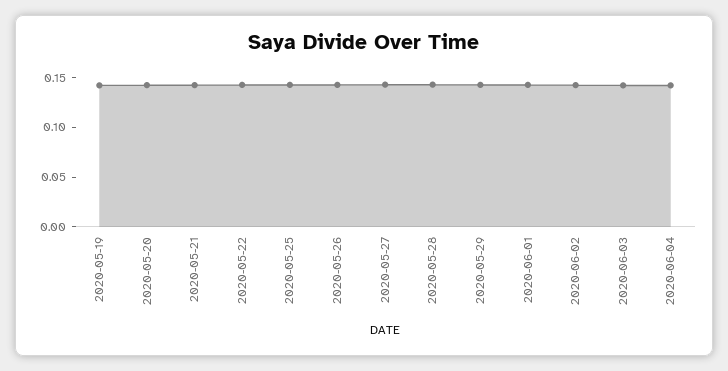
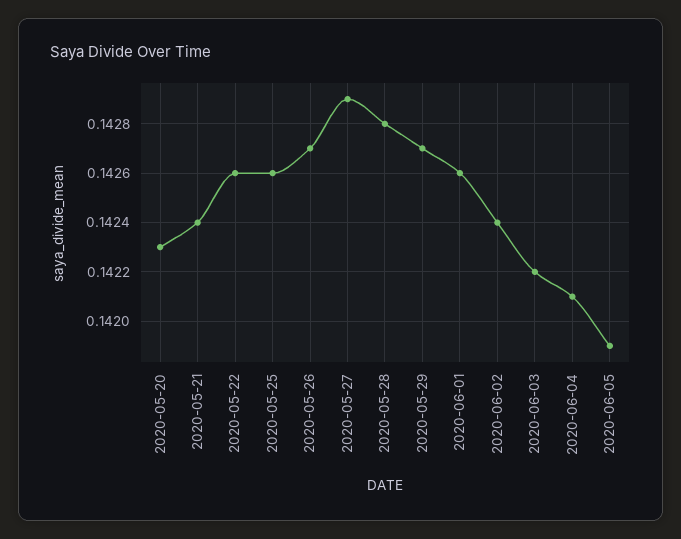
2020-05-19: 0.14 -> none
2020-06-05: none -> 0.1419

